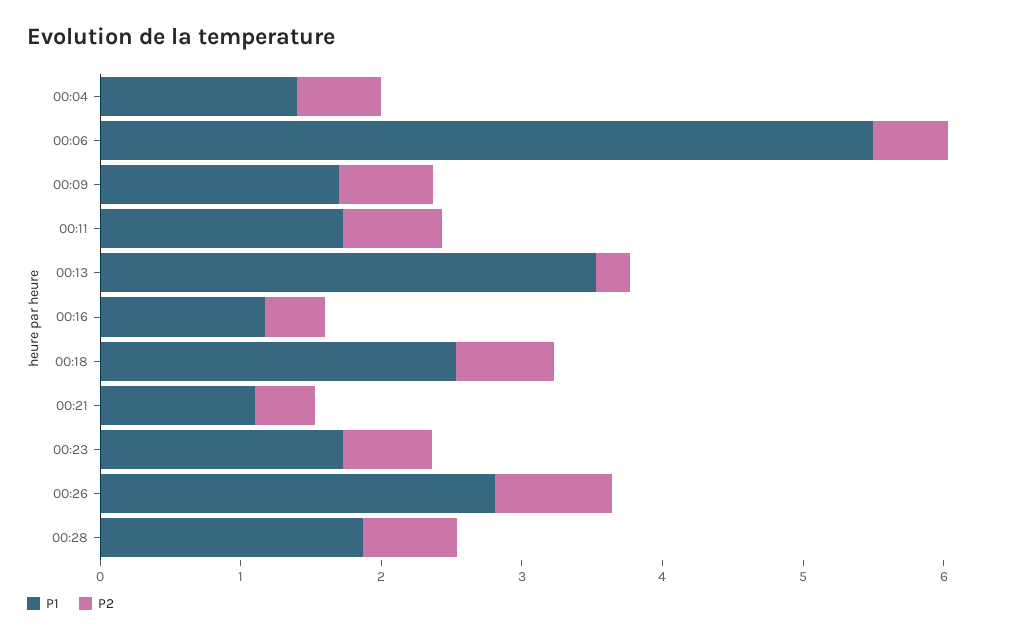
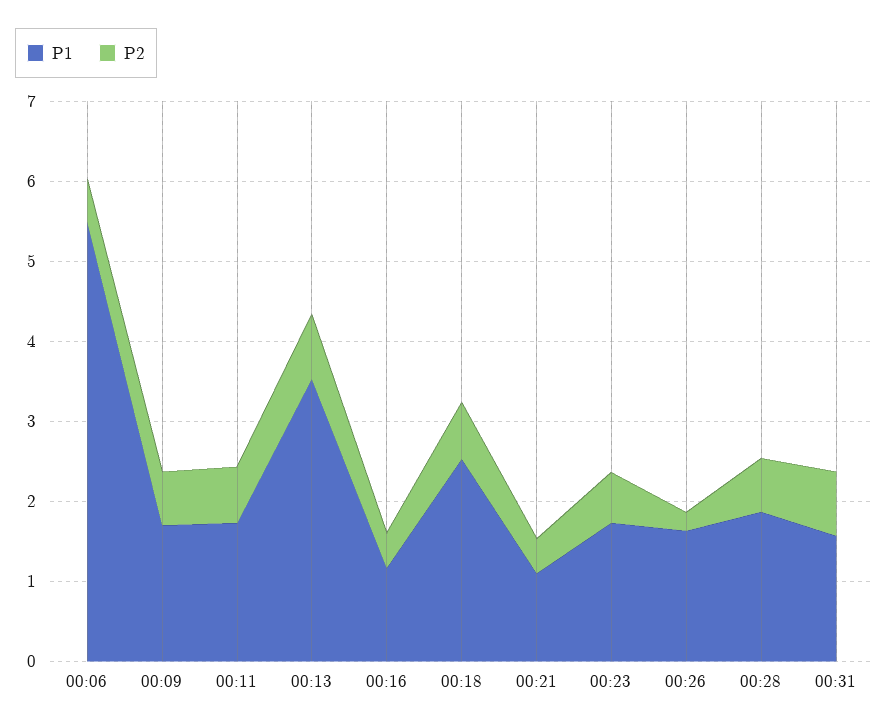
P1, 00:04: 1.4 -> none
P2, 00:04: 0.6 -> none
P2, 00:13: 0.2 -> 0.8
P1, 00:26: 2.8 -> 1.6
P2, 00:26: 0.8 -> 0.2
P1, 00:31: none -> 1.6
P2, 00:31: none -> 0.8

